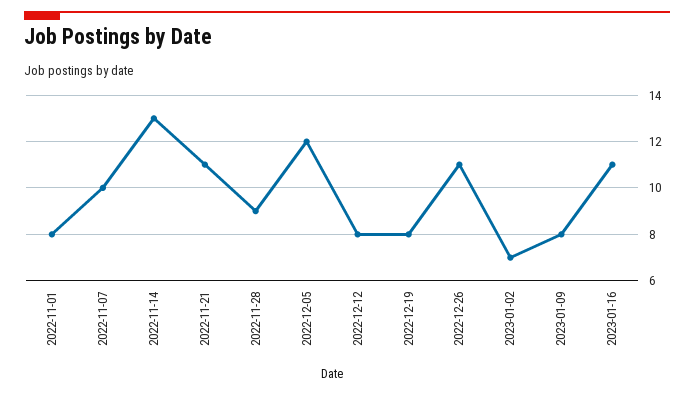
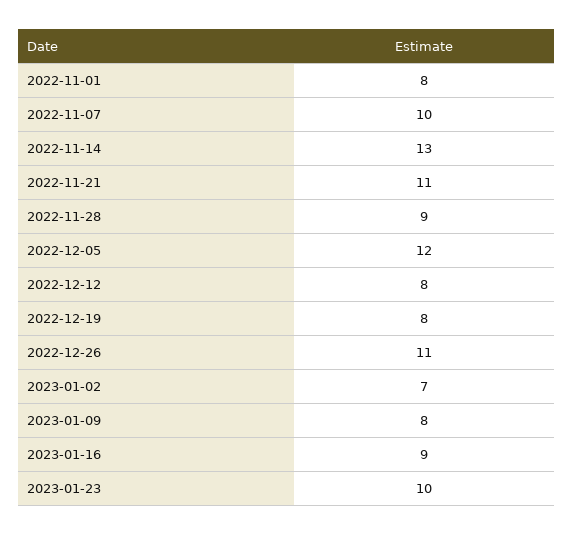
2023-01-16: 11 -> 9
2023-01-23: none -> 10

